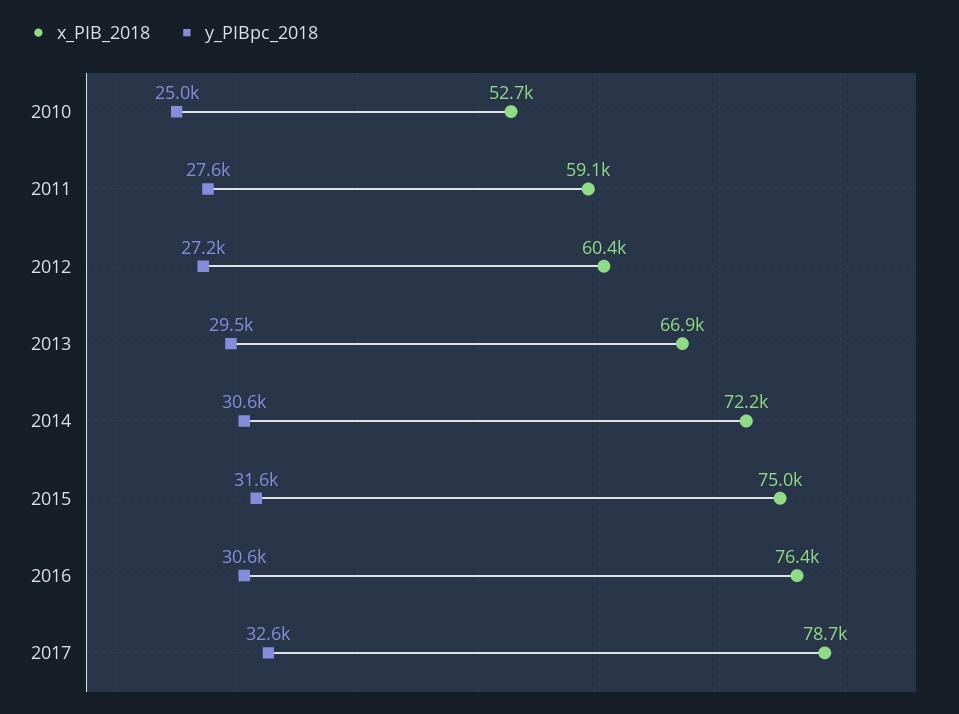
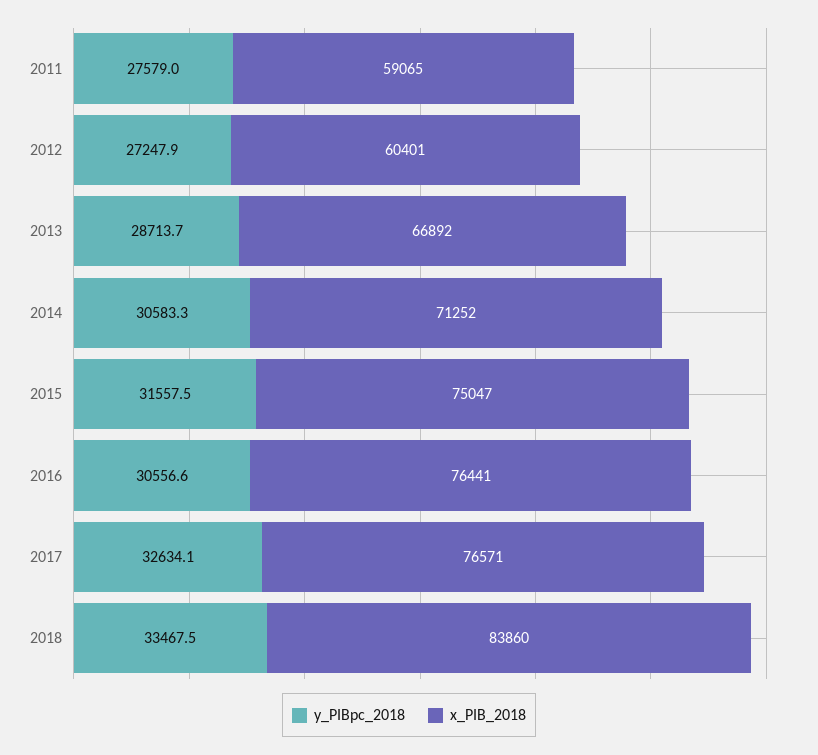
x_PIB_2018, 2010: 52700 -> none
y_PIBpc_2018, 2010: 25000 -> none
y_PIBpc_2018, 2013: 29500 -> 28713.7
x_PIB_2018, 2014: 72200 -> 71252
x_PIB_2018, 2017: 78700 -> 76571
y_PIBpc_2018, 2018: none -> 33467.5
x_PIB_2018, 2018: none -> 83860

